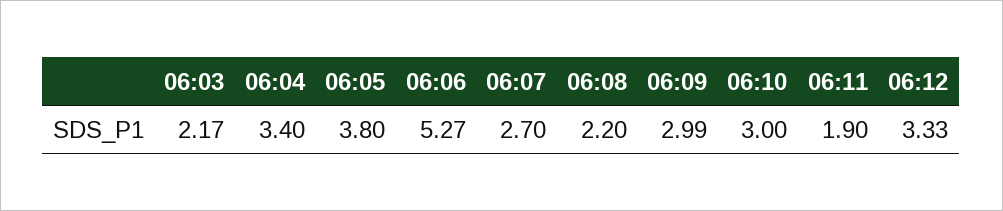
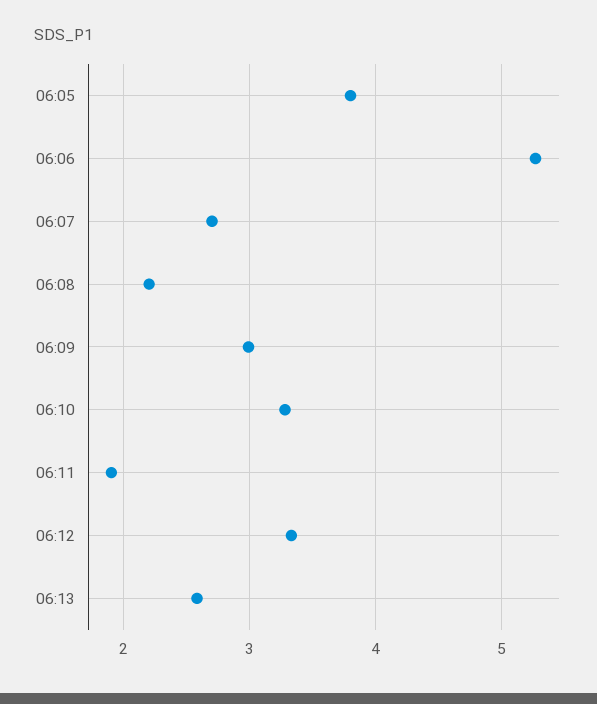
06:03: 2.17 -> none
06:04: 3.4 -> none
06:10: 3 -> 3.3
06:13: none -> 2.6

